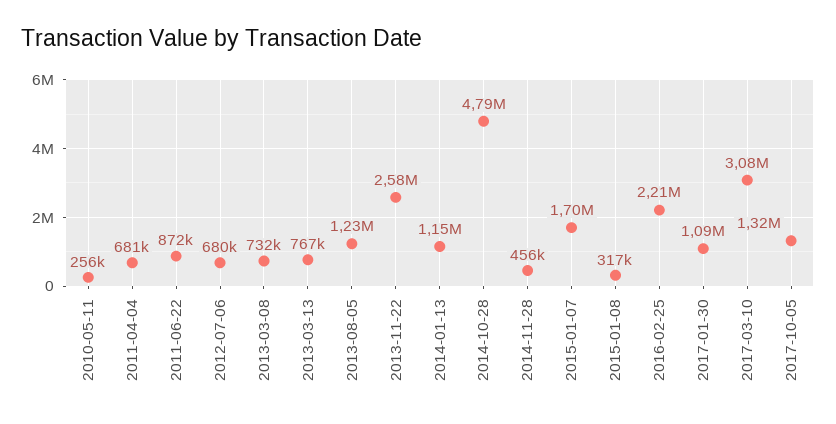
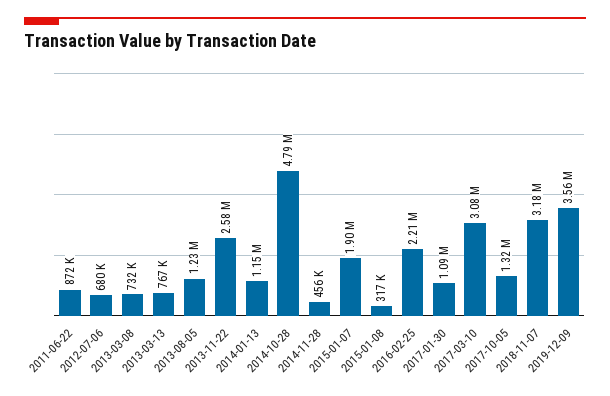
2010-05-11: 256000 -> none
2011-04-04: 681000 -> none
2015-01-07: 1700000 -> 1900000
2018-11-07: none -> 3180000
2019-12-09: none -> 3560000

